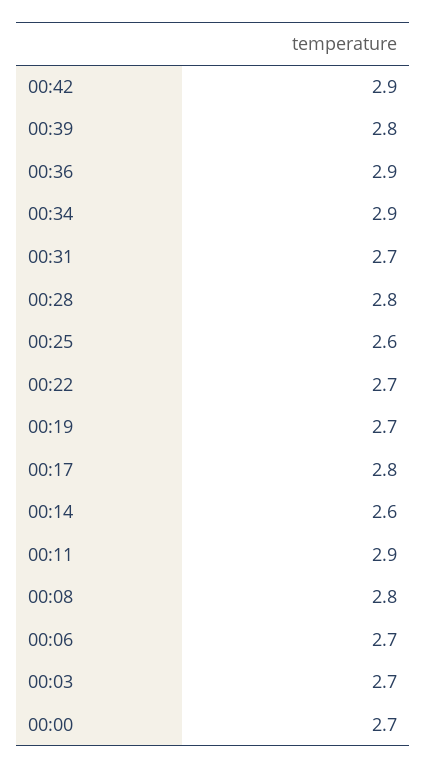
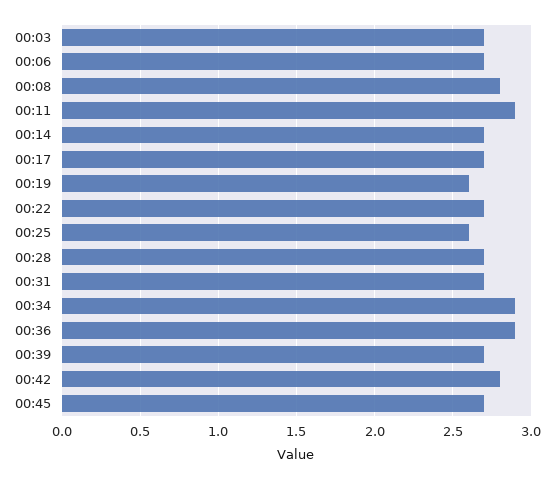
00:42: 2.9 -> 2.8
00:39: 2.8 -> 2.7
00:28: 2.8 -> 2.7
00:19: 2.7 -> 2.6
00:17: 2.8 -> 2.7
00:14: 2.6 -> 2.7
00:00: 2.7 -> none
00:45: none -> 2.7

